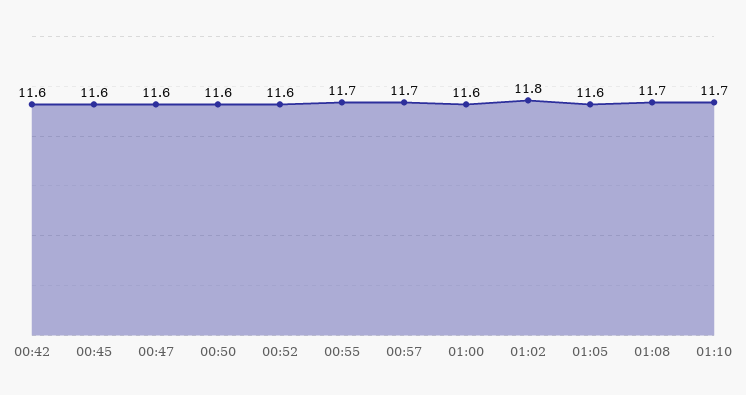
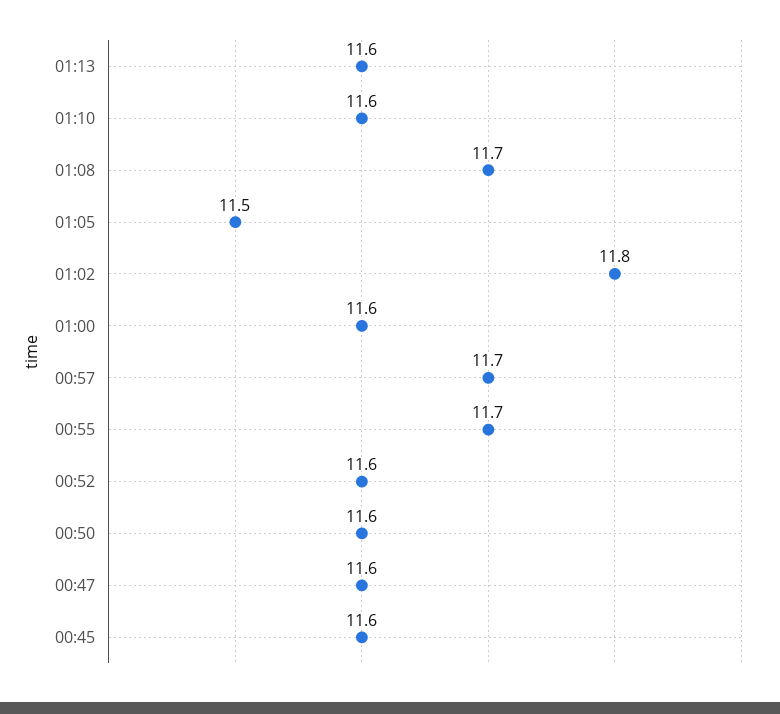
00:42: 11.6 -> none
01:05: 11.6 -> 11.5
01:10: 11.7 -> 11.6
01:13: none -> 11.6

